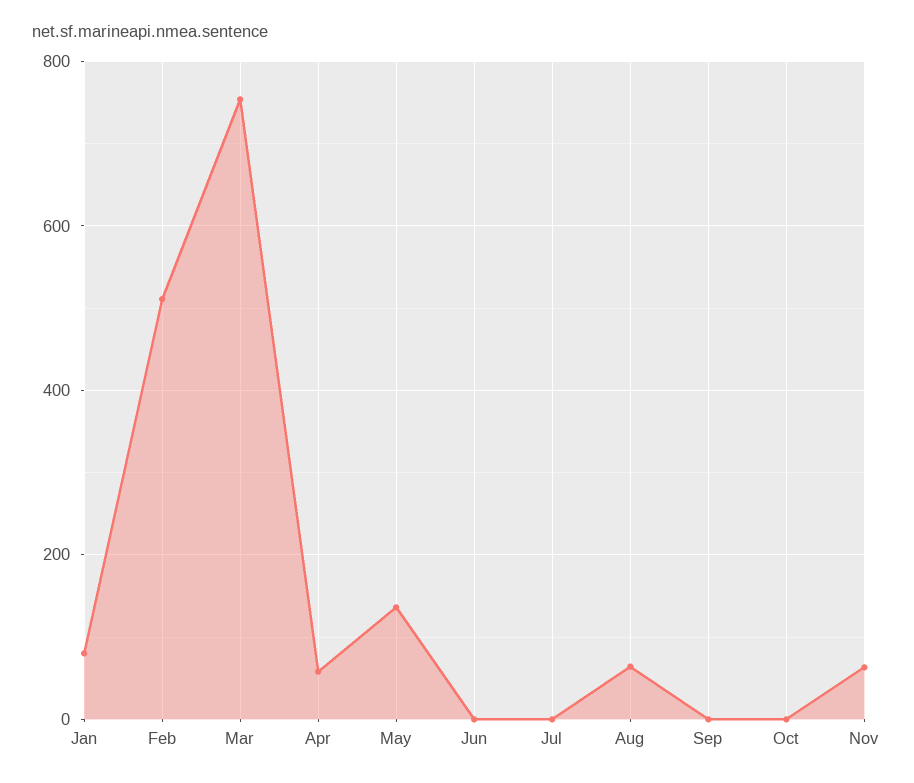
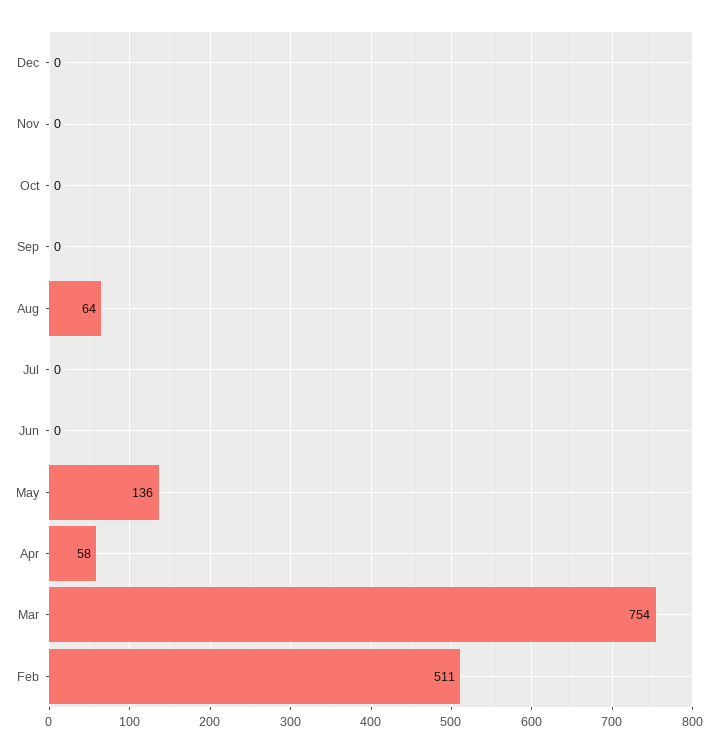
Jan: 80 -> none
Nov: 60 -> 0
Dec: none -> 0

